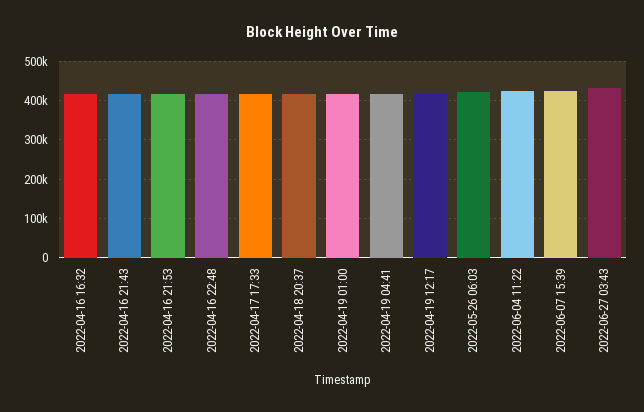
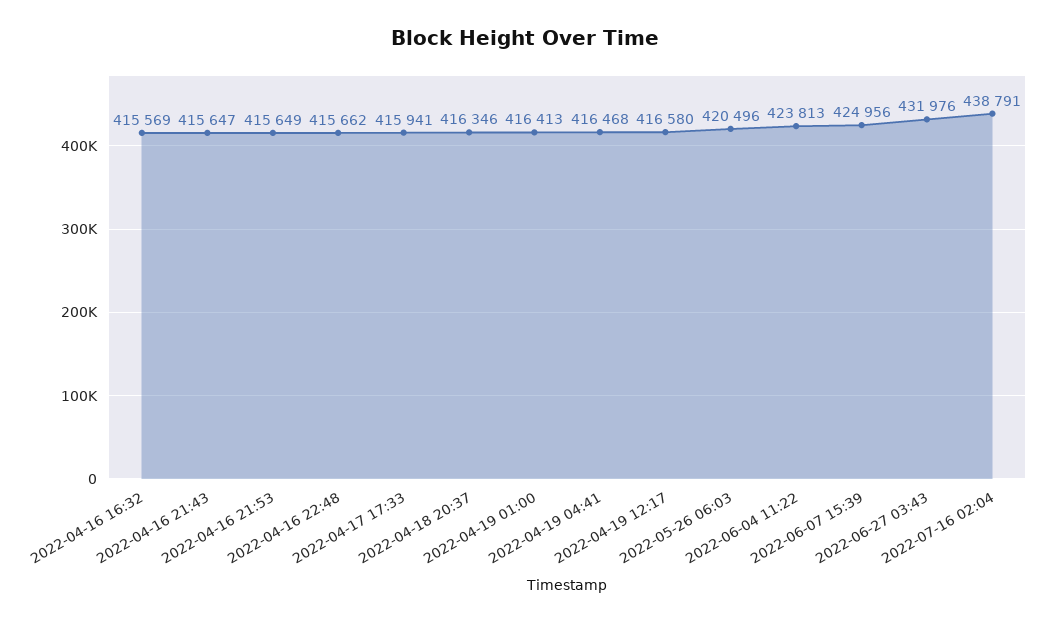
2022-07-16 02:04: none -> 438791

